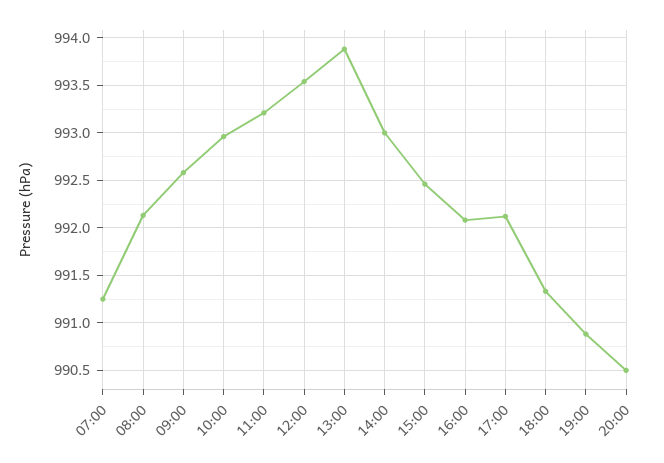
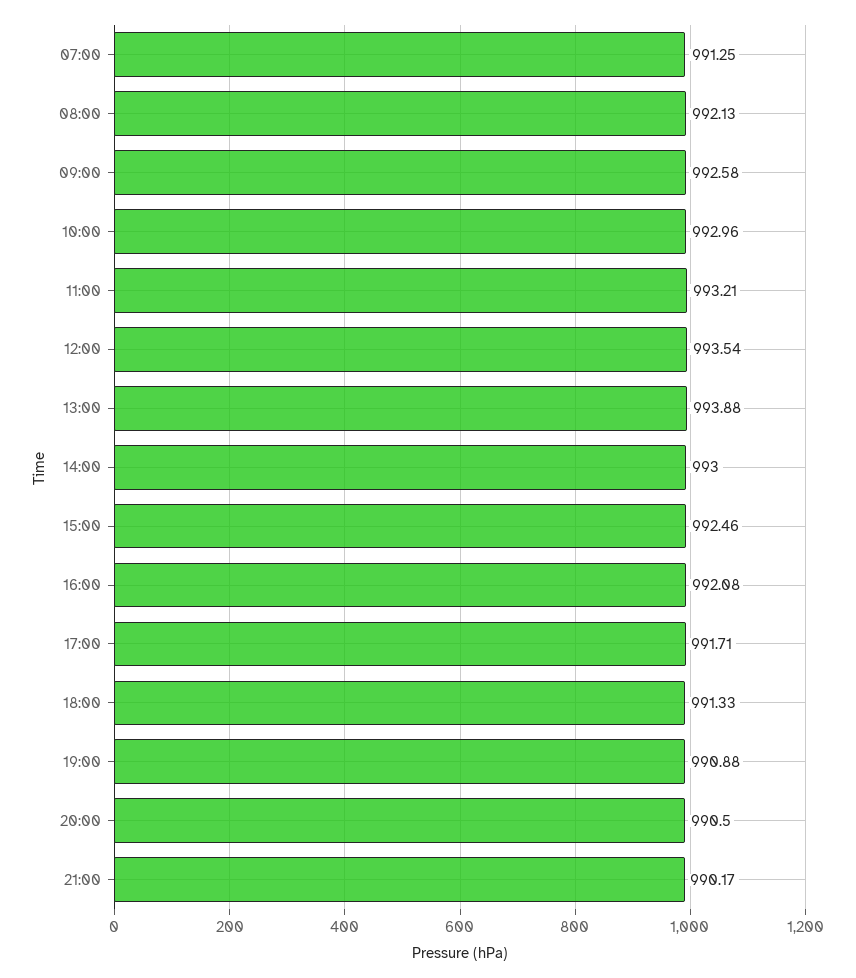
17:00: 992.1 -> 991.71
21:00: none -> 990.17

